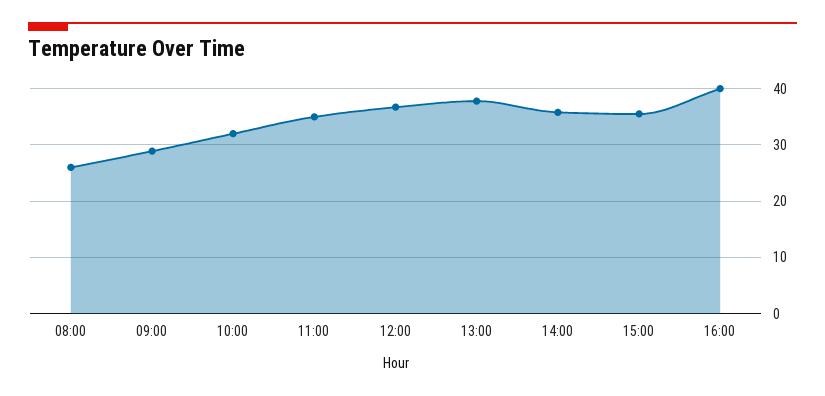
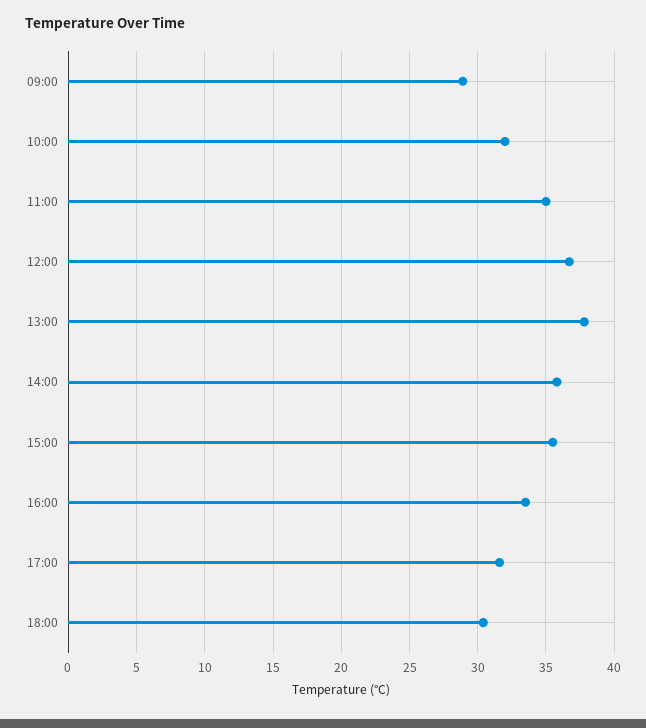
08:00: 26 -> none
16:00: 40 -> 33.5
17:00: none -> 31.5
18:00: none -> 30.5

